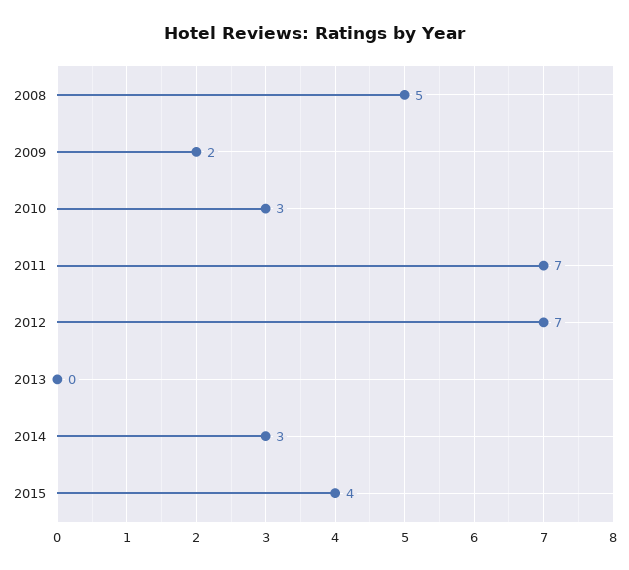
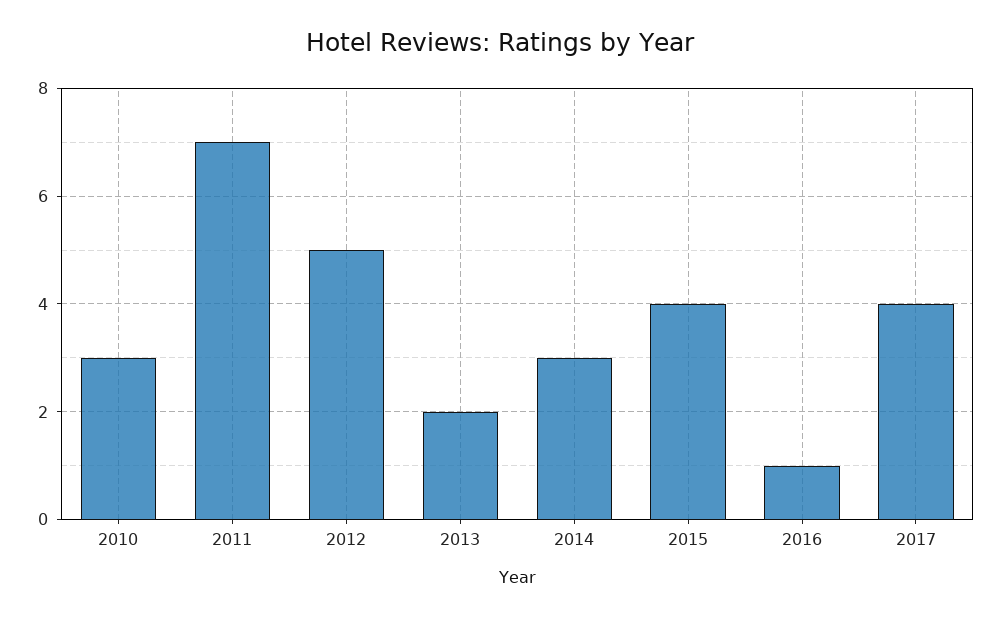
2008: 5 -> none
2009: 2 -> none
2012: 7 -> 5
2013: 0 -> 2
2016: none -> 1
2017: none -> 4

